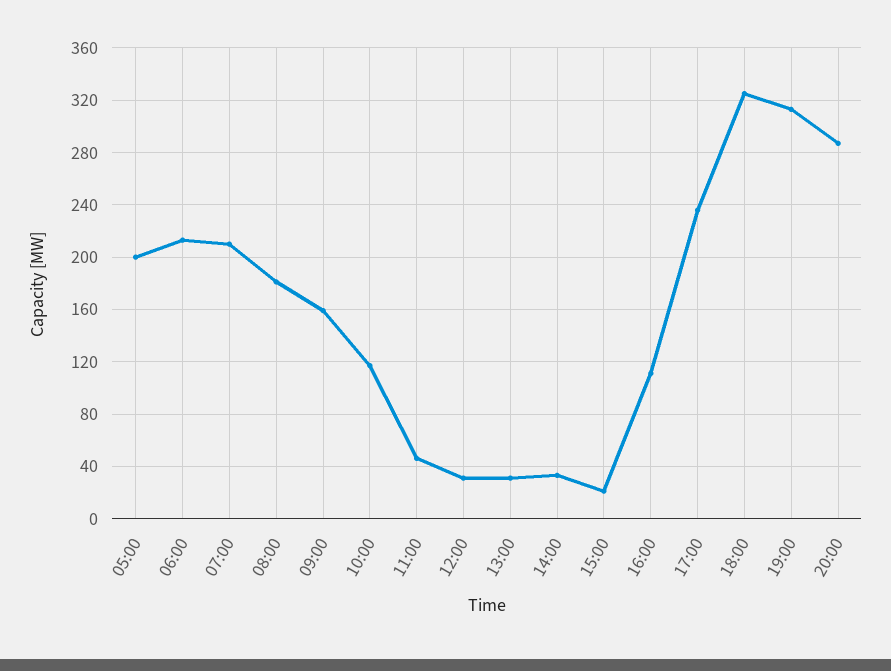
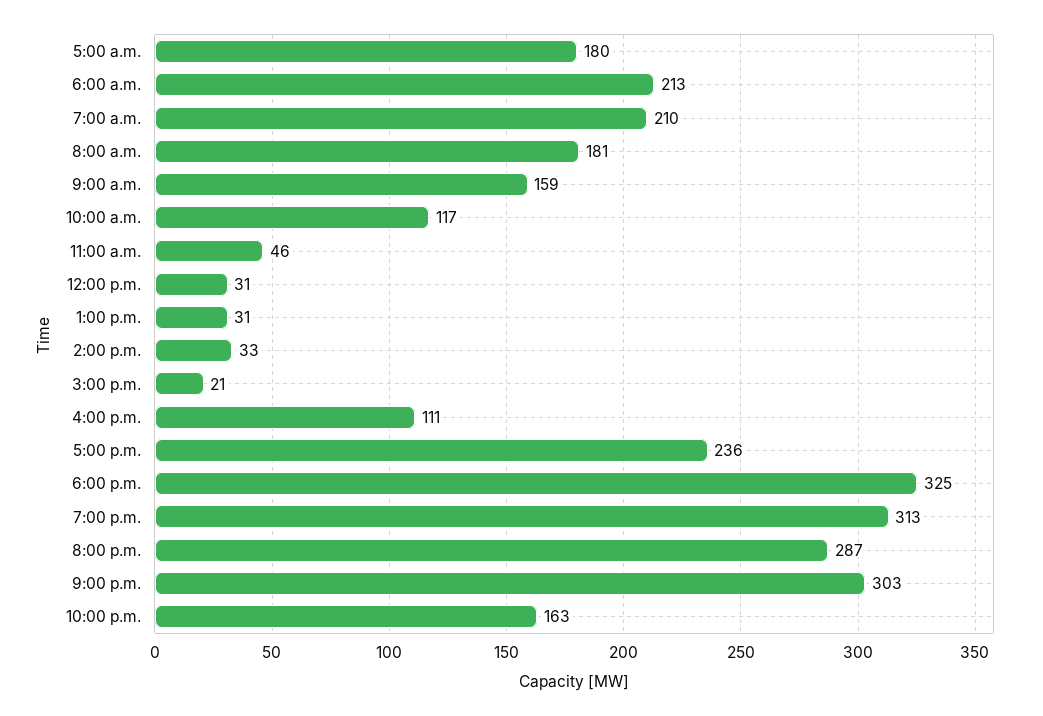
05:00: 200 -> 180
9:00 p.m.: none -> 303
10:00 p.m.: none -> 163

